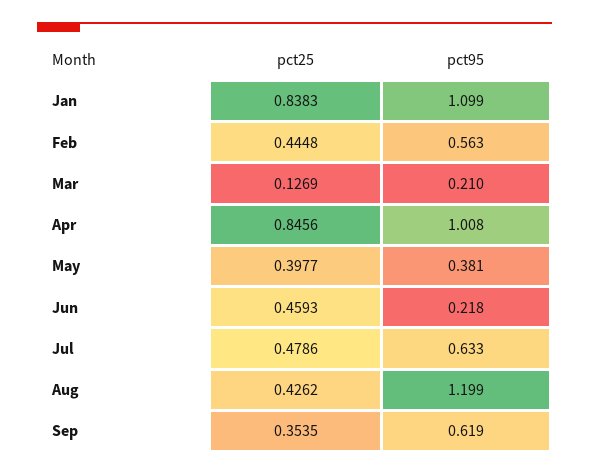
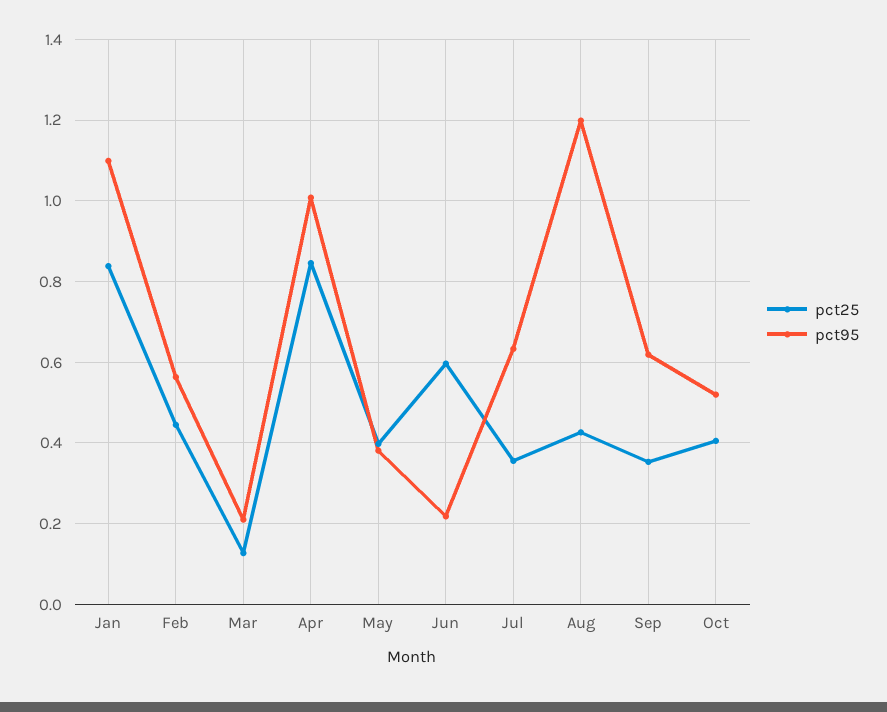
pct25, Jun: 0.4593 -> 0.6
pct25, Jul: 0.4786 -> 0.36
pct25, Oct: none -> 0.4
pct95, Oct: none -> 0.52

